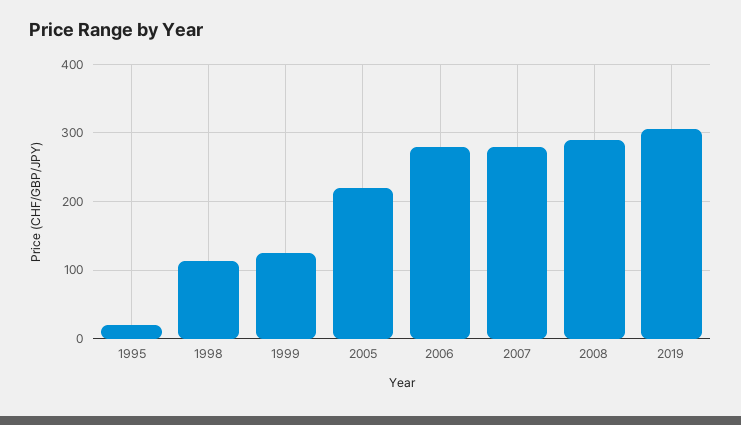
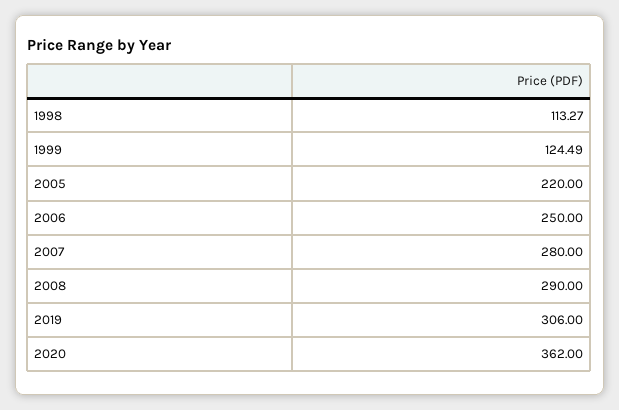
1995: 20 -> none
2006: 280 -> 250
2020: none -> 362

